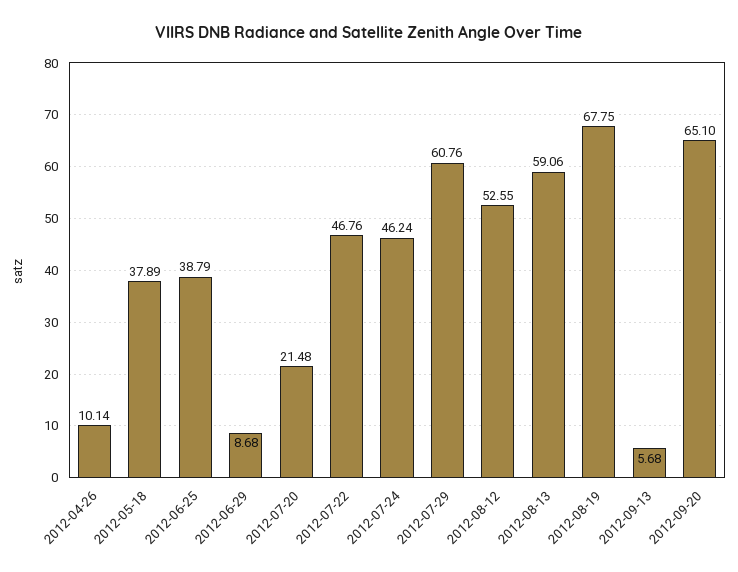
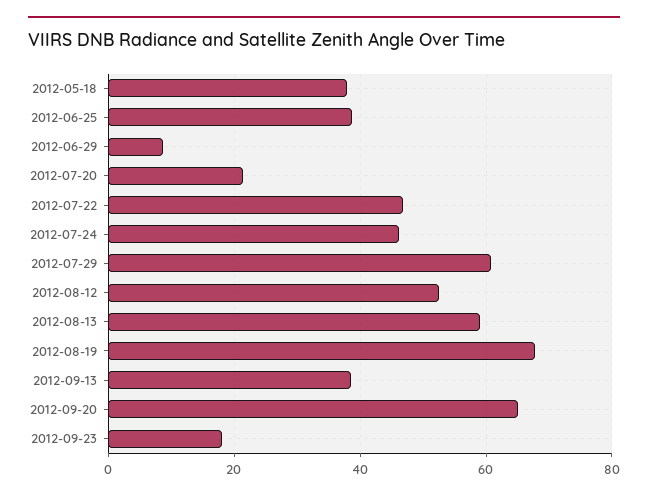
2012-04-26: 10.14 -> none
2012-09-13: 5.68 -> 38
2012-09-23: none -> 18

